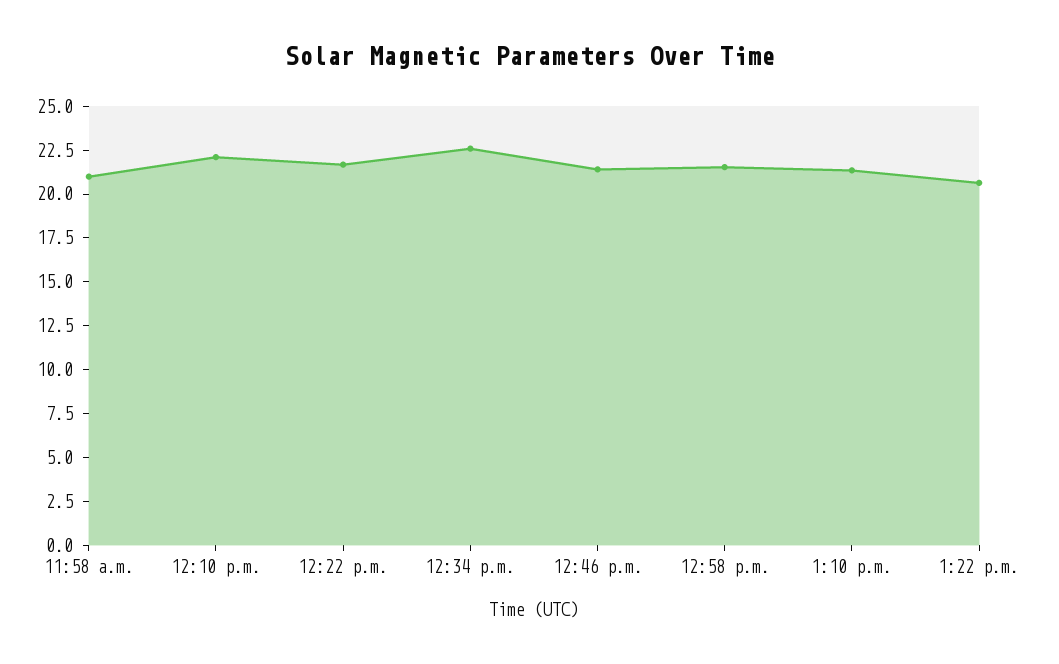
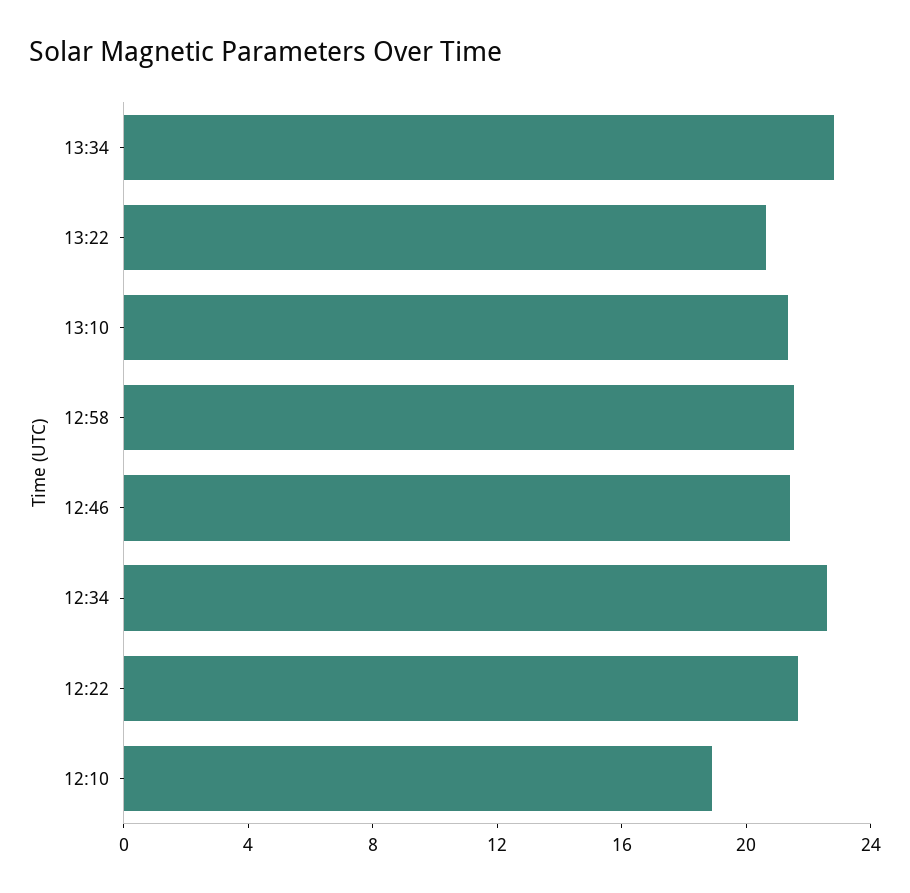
11:58 a.m.: 21 -> none
12:10 p.m.: 22 -> 19
13:34: none -> 23

